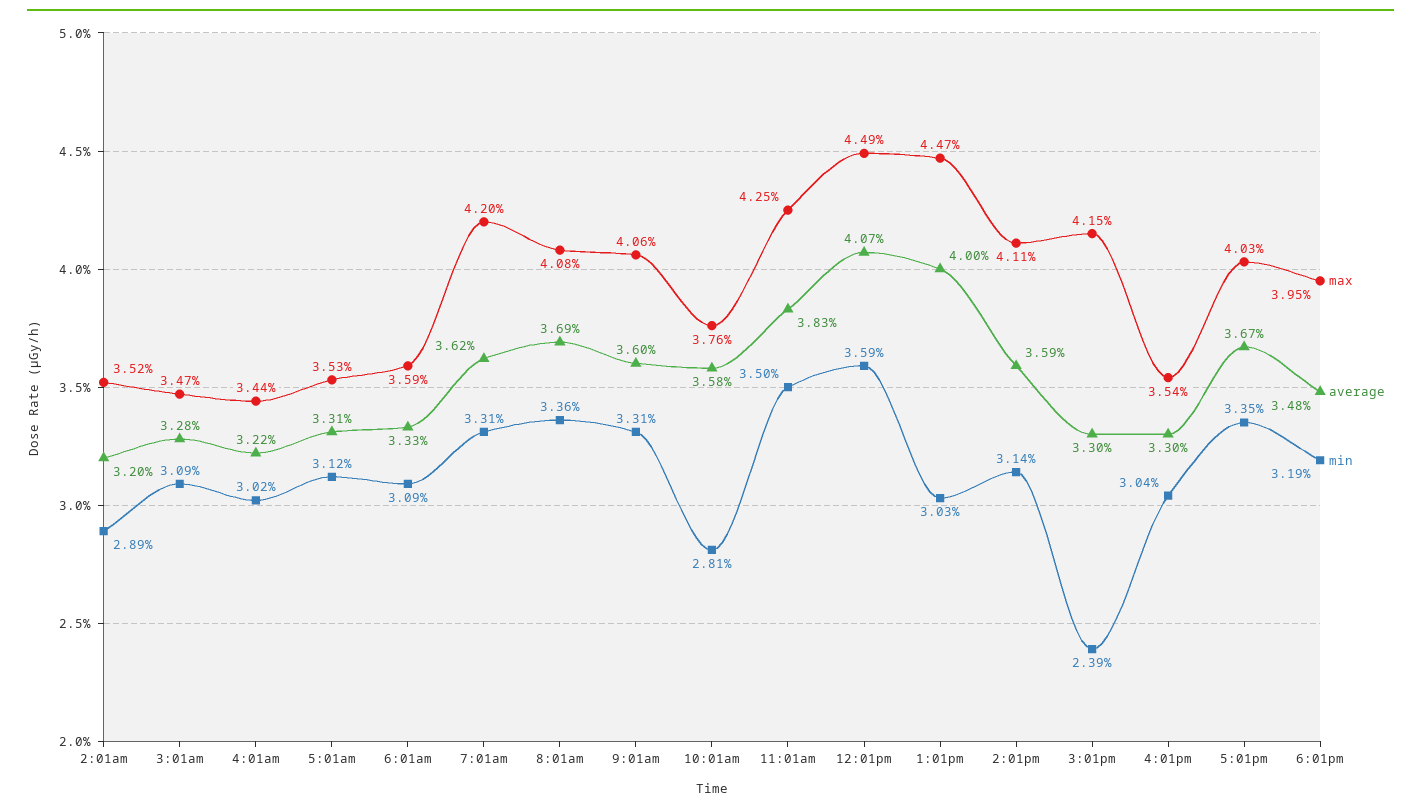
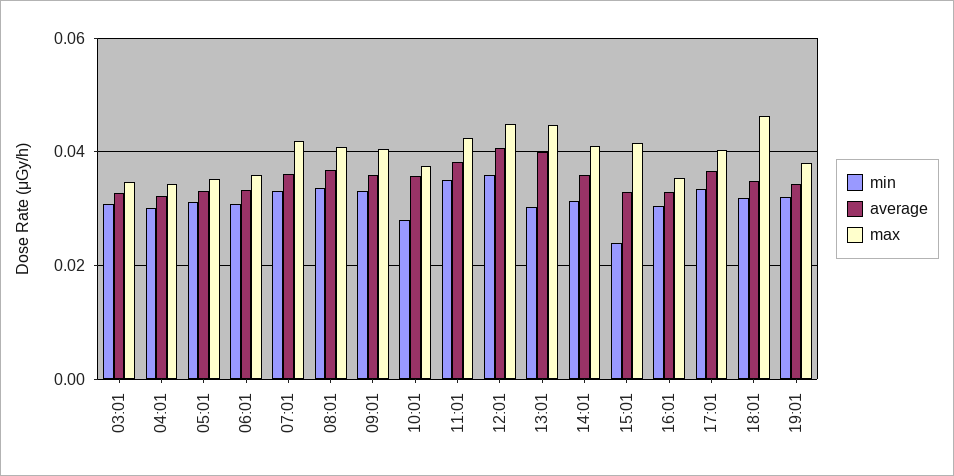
max, 2:01am: 0.0352 -> none
average, 2:01am: 0.032 -> none
min, 2:01am: 0.0289 -> none
max, 6:01pm: 0.0395 -> 0.046
min, 19:01: none -> 0.032
average, 19:01: none -> 0.034
max, 19:01: none -> 0.038

